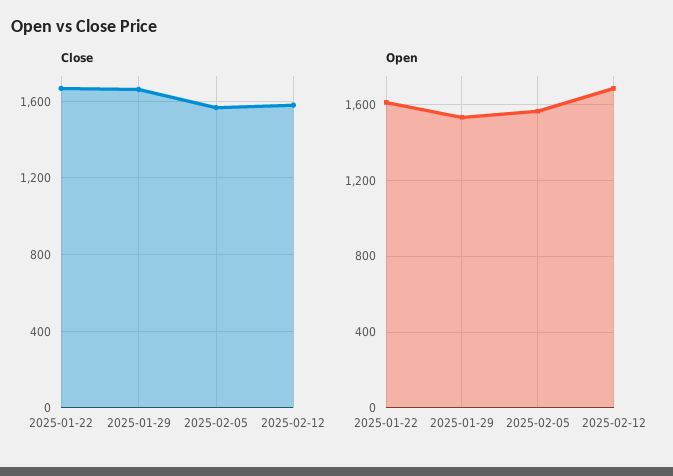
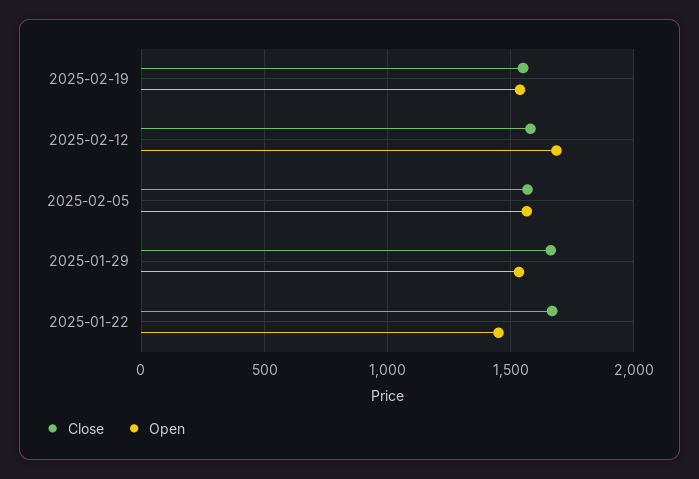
Open, 2025-01-22: 1600 -> 1450
Close, 2025-02-19: none -> 1550
Open, 2025-02-19: none -> 1550

